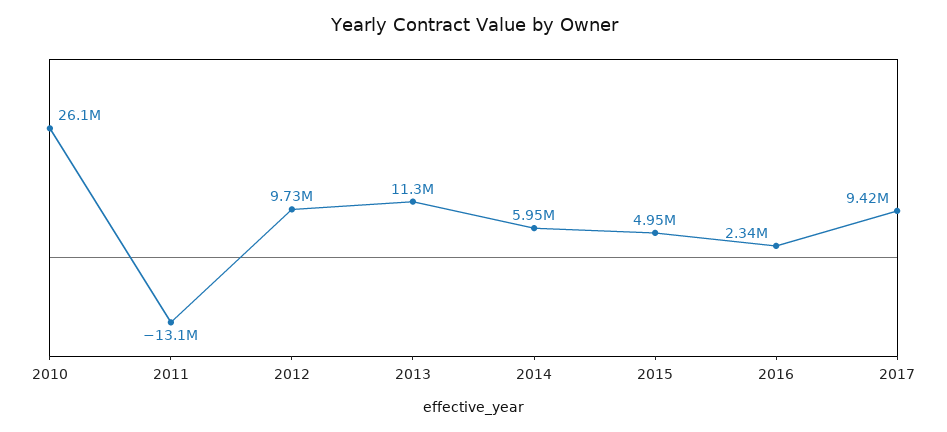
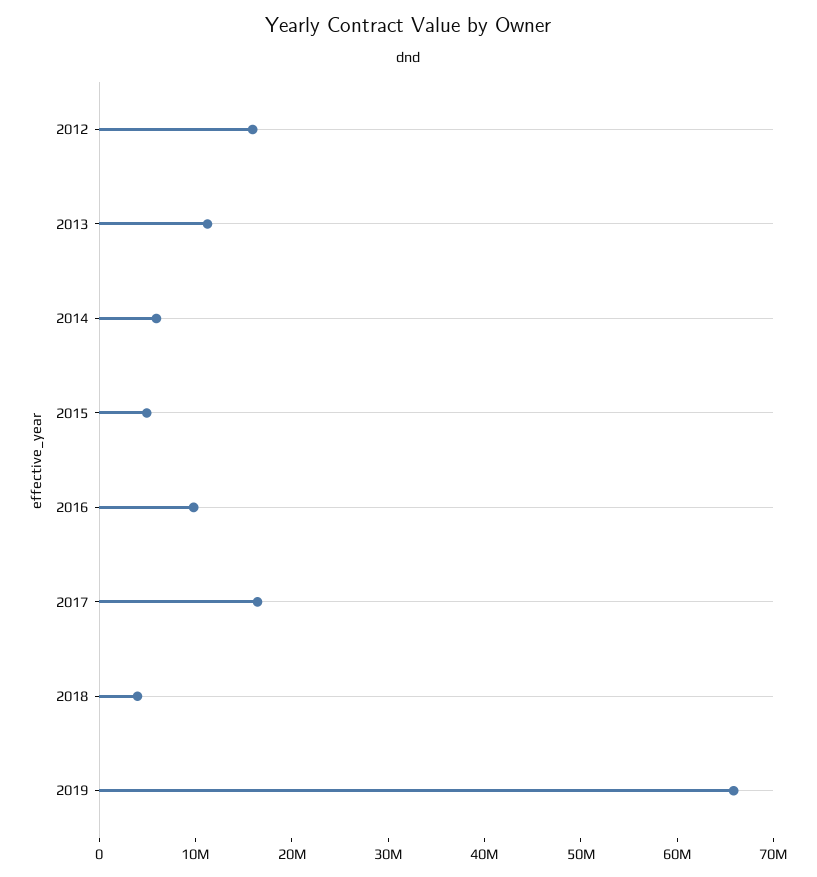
2010: 26100000 -> none
2011: -13100000 -> none
2012: 9730000 -> 16000000
2016: 2340000 -> 10000000
2017: 9420000 -> 16000000
2018: none -> 4000000
2019: none -> 66000000

